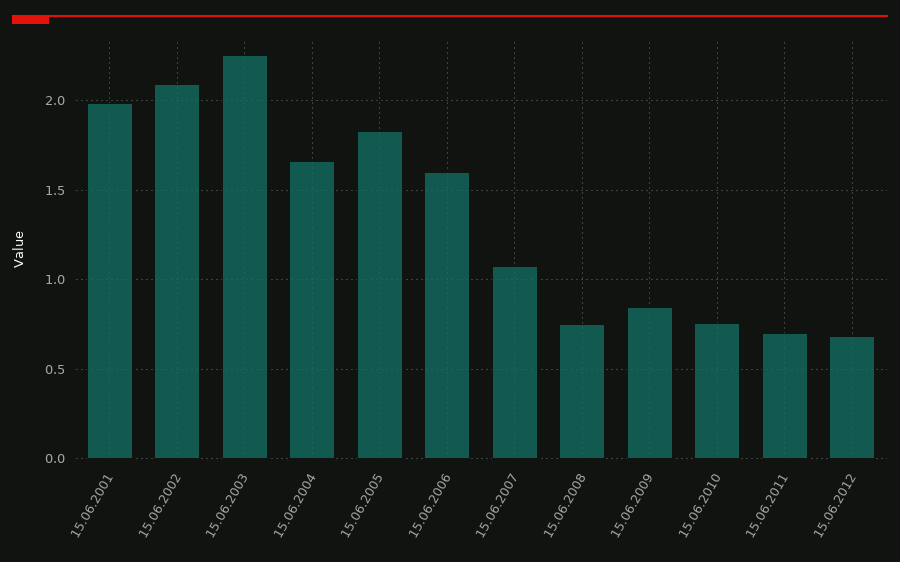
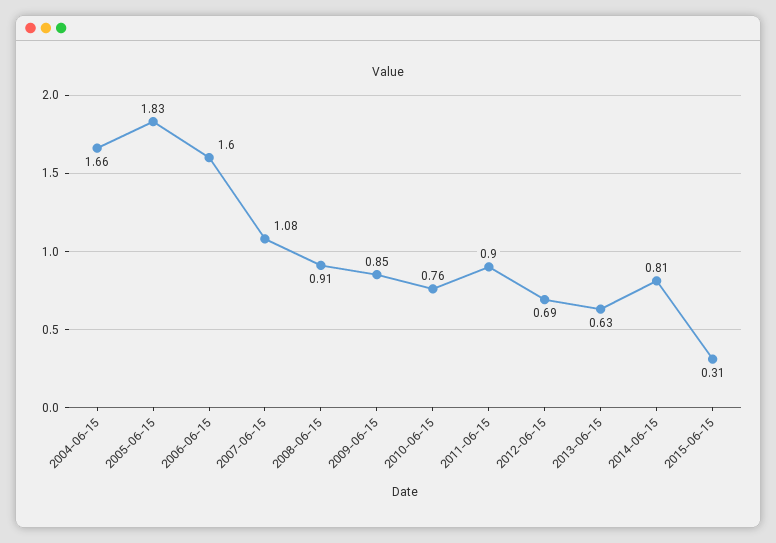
15.06.2001: 2 -> none
15.06.2002: 2.1 -> none
15.06.2003: 2.25 -> none
15.06.2008: 0.75 -> 0.91
15.06.2011: 0.7 -> 0.9
2013-06-15: none -> 0.63
2014-06-15: none -> 0.81
2015-06-15: none -> 0.31

